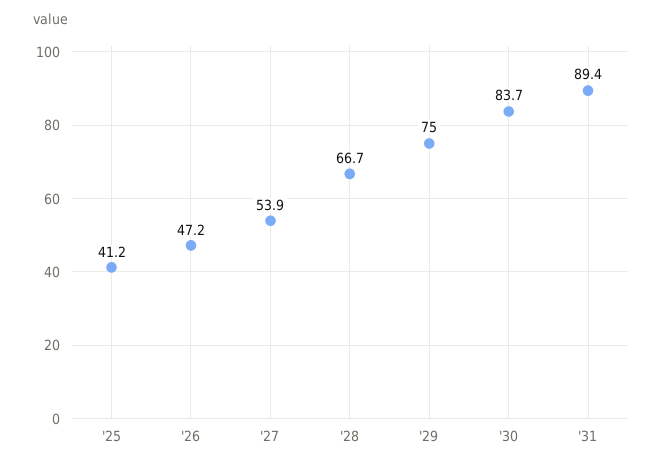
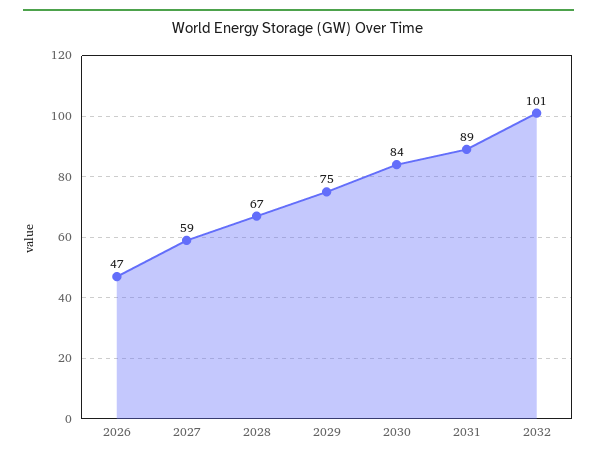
'25: 41.2 -> none
'27: 53.9 -> 59
2032: none -> 101

